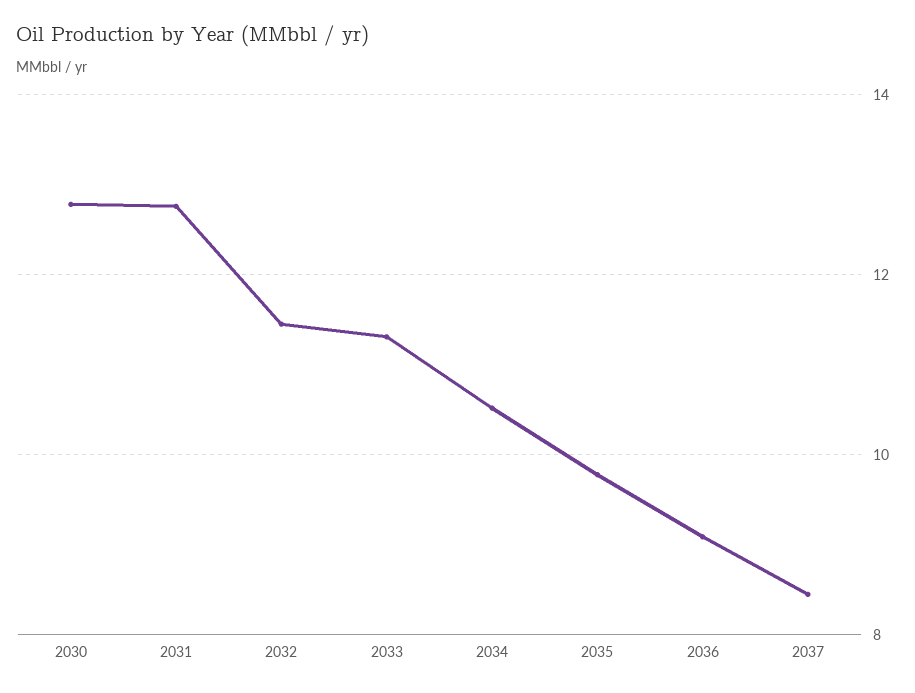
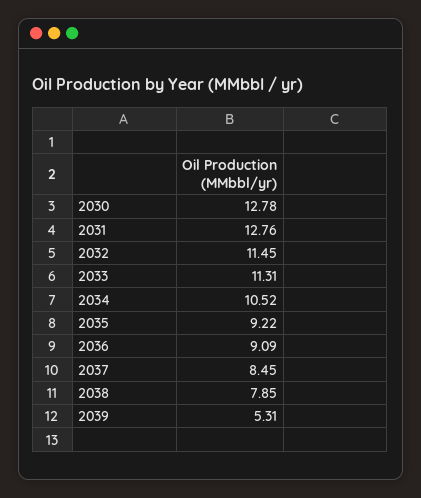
2035: 9.8 -> 9.22
2038: none -> 7.85
2039: none -> 5.31

